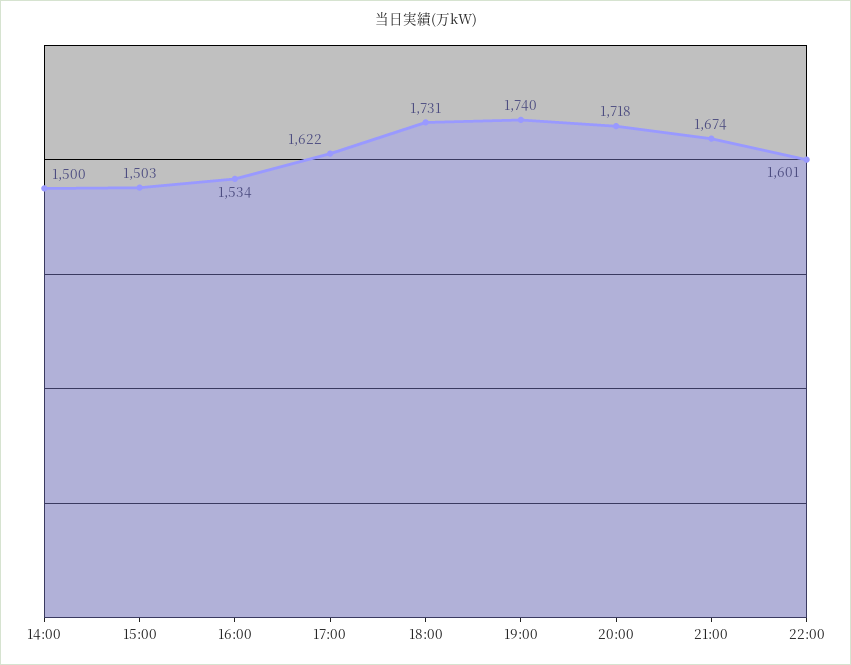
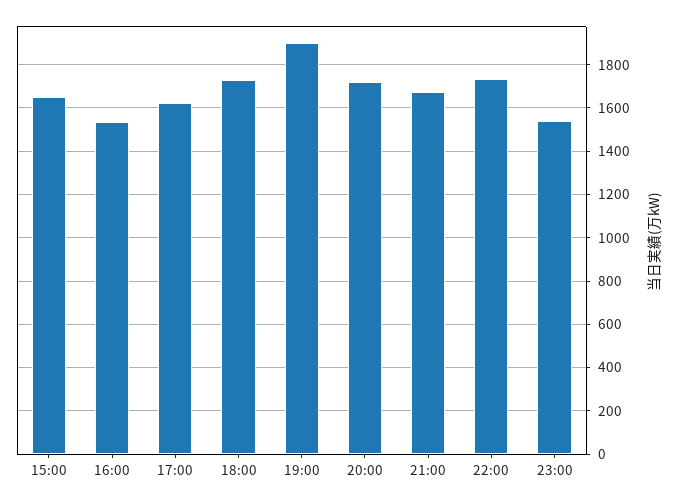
14:00: 1500 -> none
15:00: 1503 -> 1650
19:00: 1740 -> 1900
22:00: 1601 -> 1750
23:00: none -> 1550

